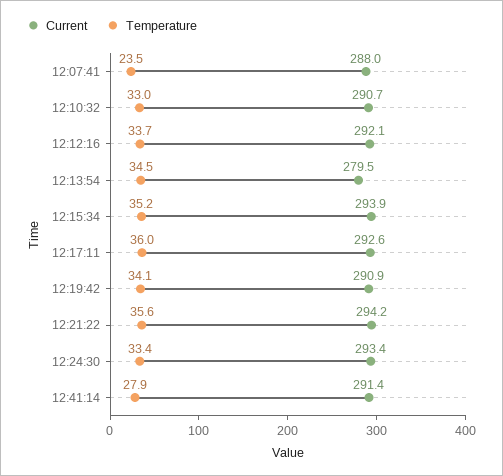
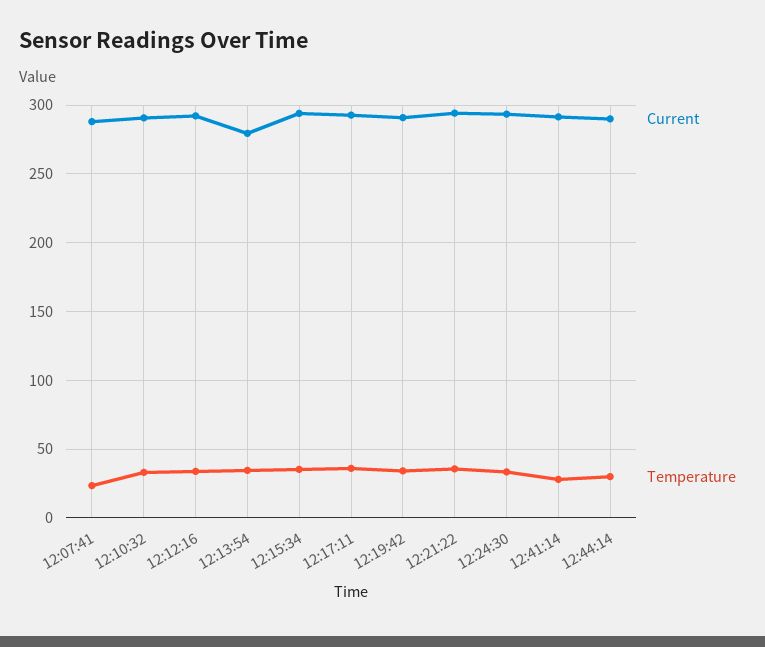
Current, 12:44:14: none -> 290
Temperature, 12:44:14: none -> 30

